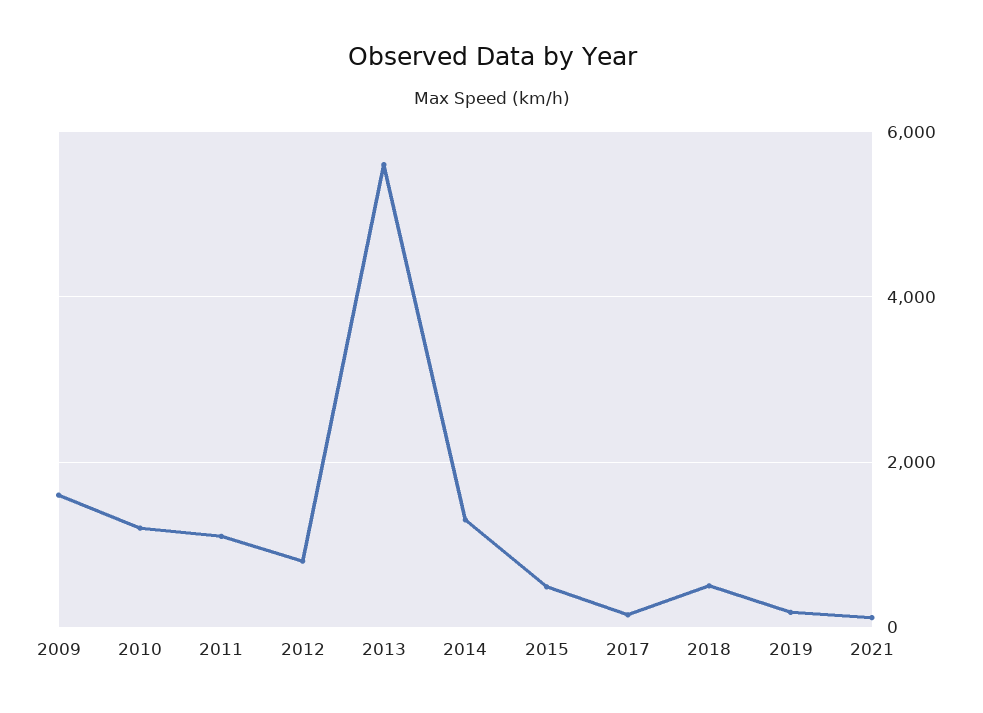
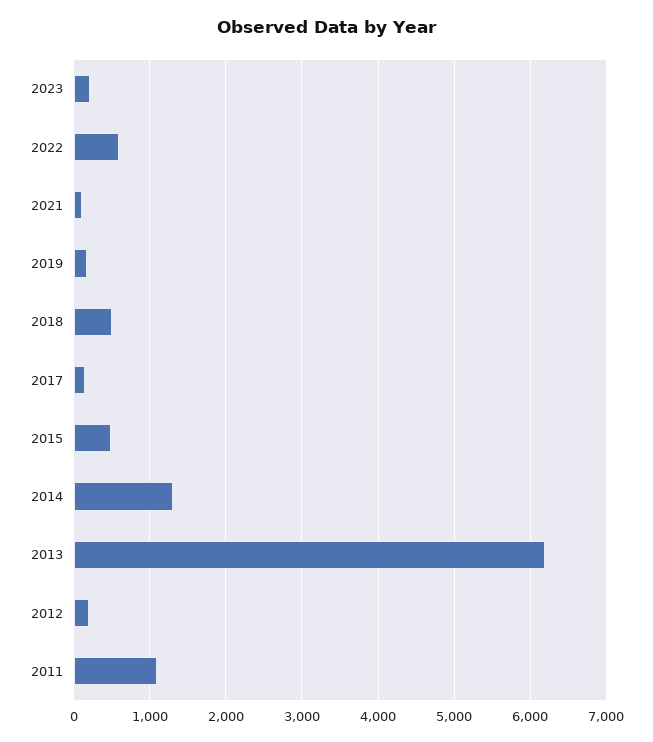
2009: 1600 -> none
2010: 1200 -> none
2012: 800 -> 200
2013: 5600 -> 6200
2023: none -> 200
2022: none -> 600

